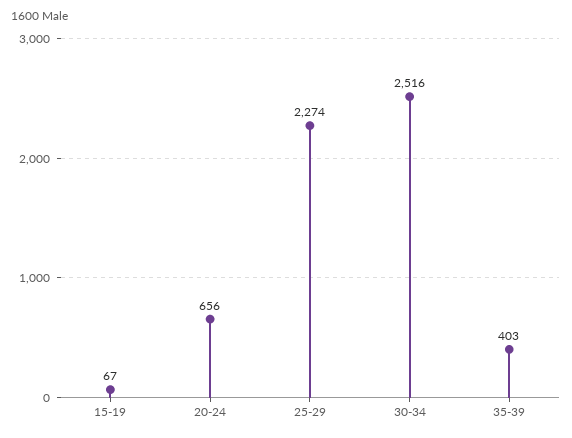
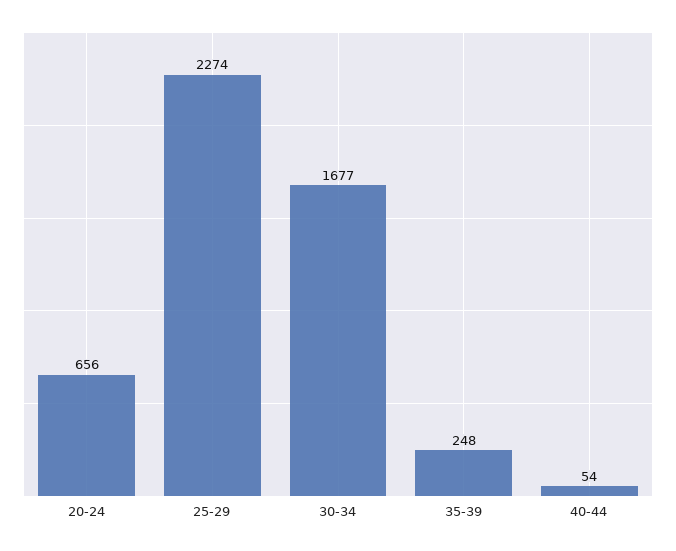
15-19: 67 -> none
30-34: 2516 -> 1677
35-39: 403 -> 248
40-44: none -> 54

